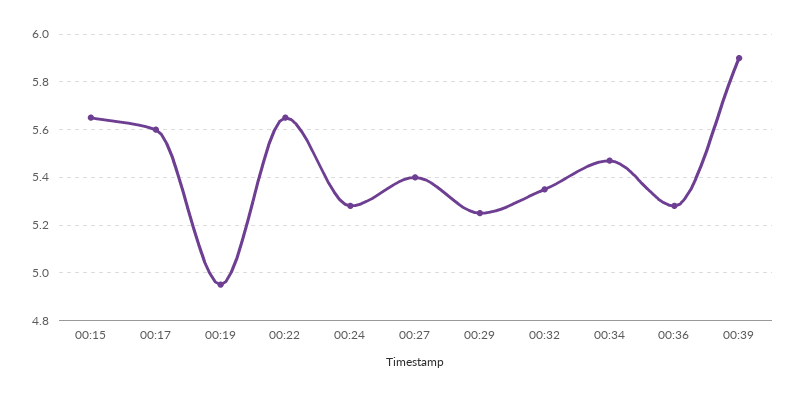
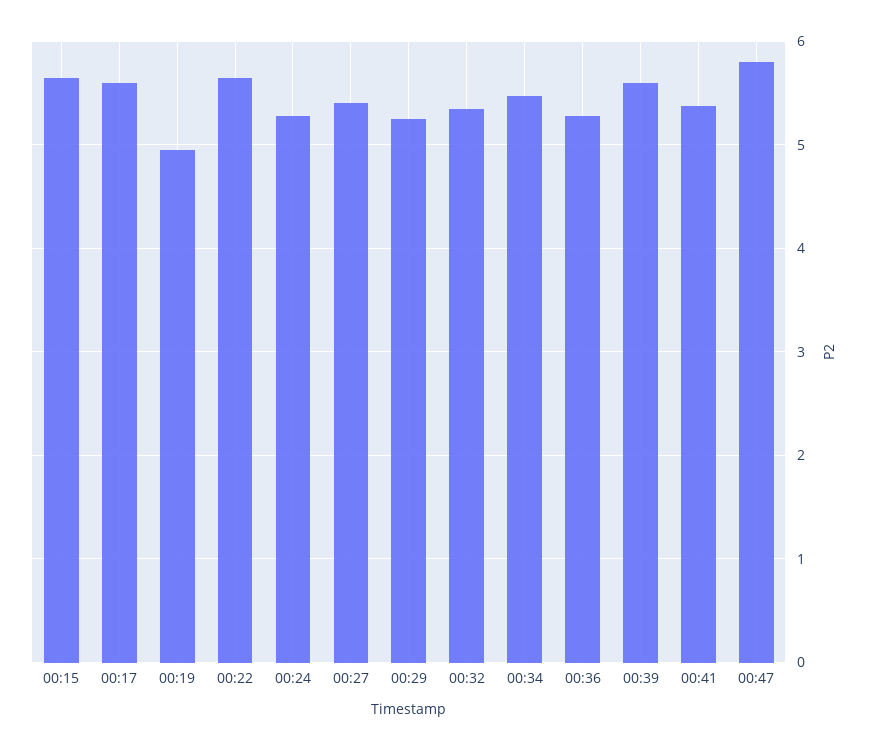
00:39: 5.9 -> 5.6
00:41: none -> 5.4
00:47: none -> 5.8

